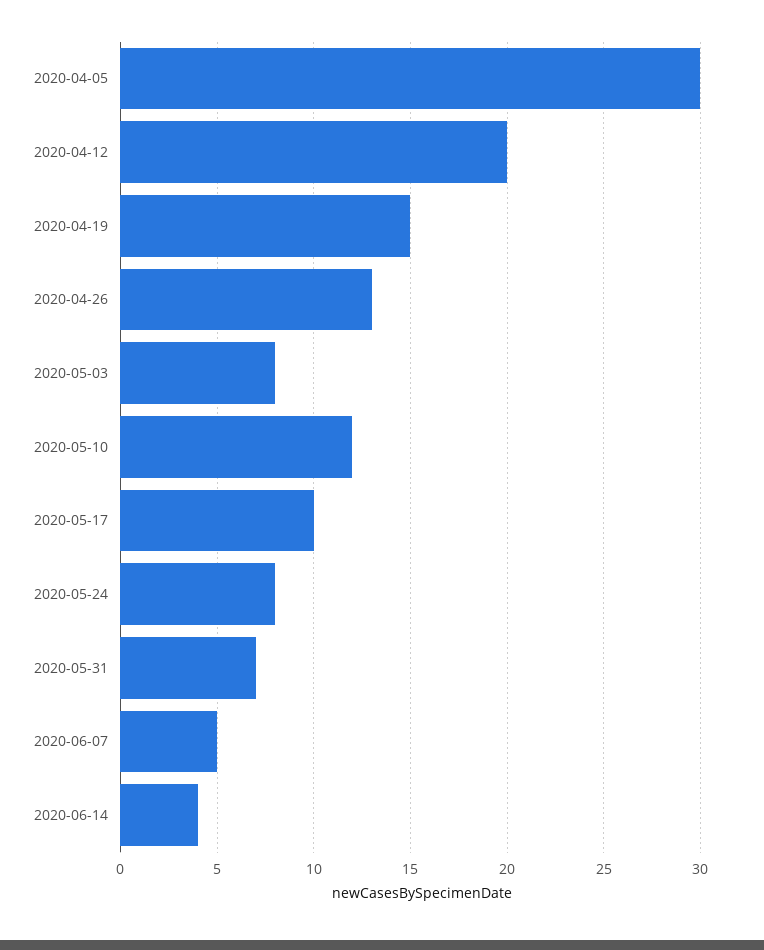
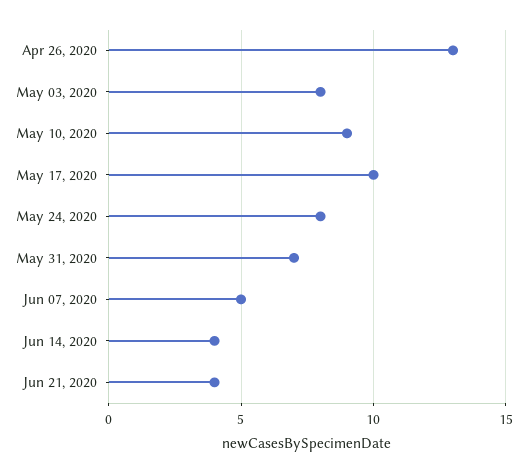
2020-04-05: 30 -> none
2020-04-12: 20 -> none
2020-04-19: 15 -> none
2020-05-10: 12 -> 9
Jun 21, 2020: none -> 4

